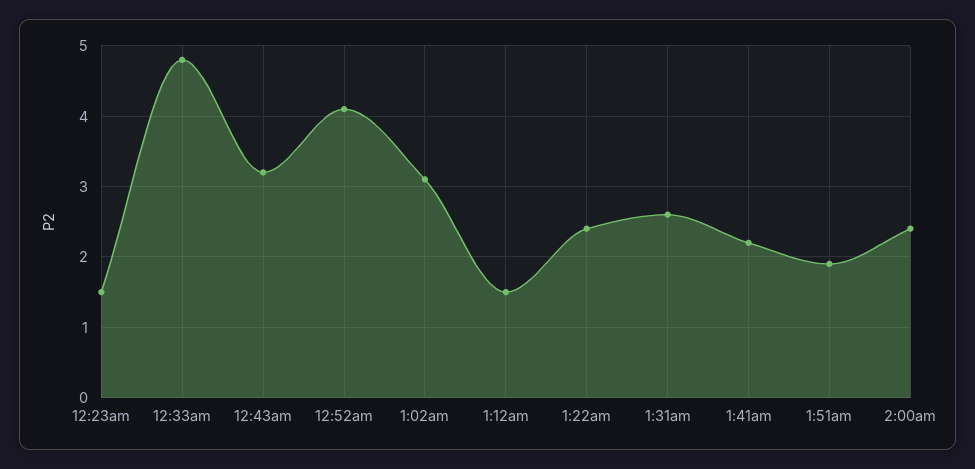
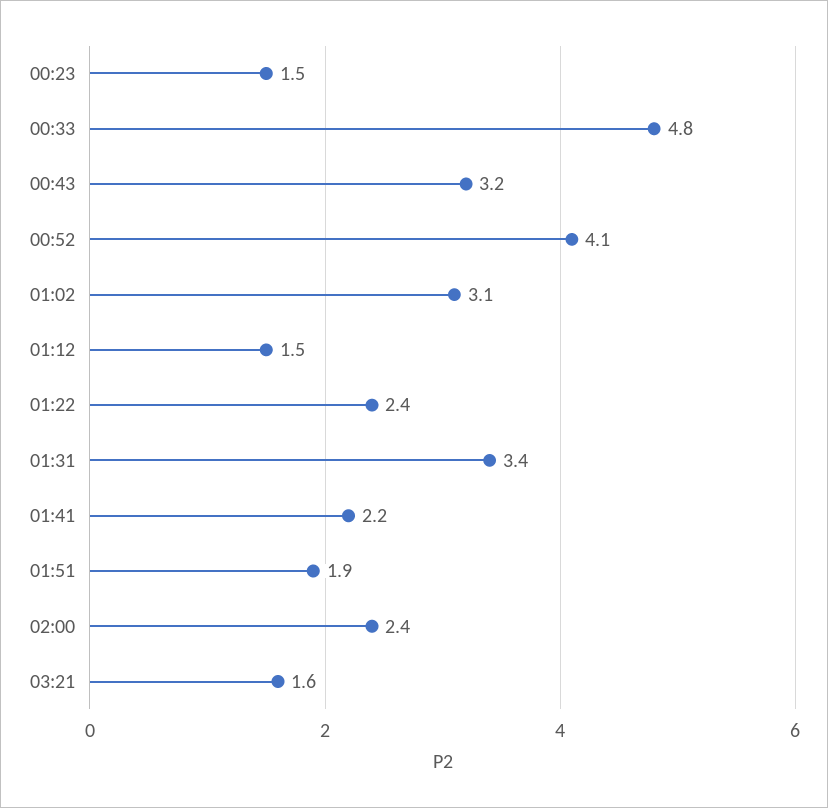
1:31am: 2.6 -> 3.4
03:21: none -> 1.6

